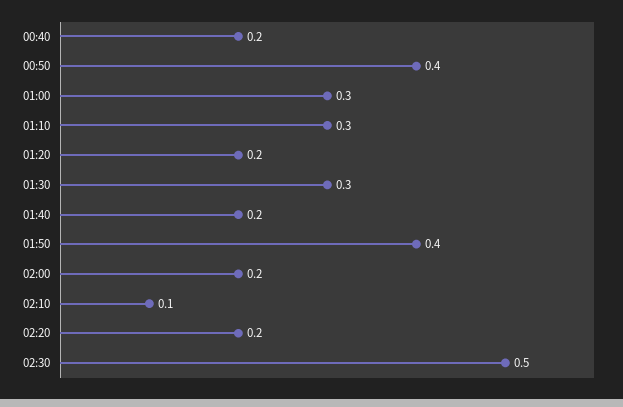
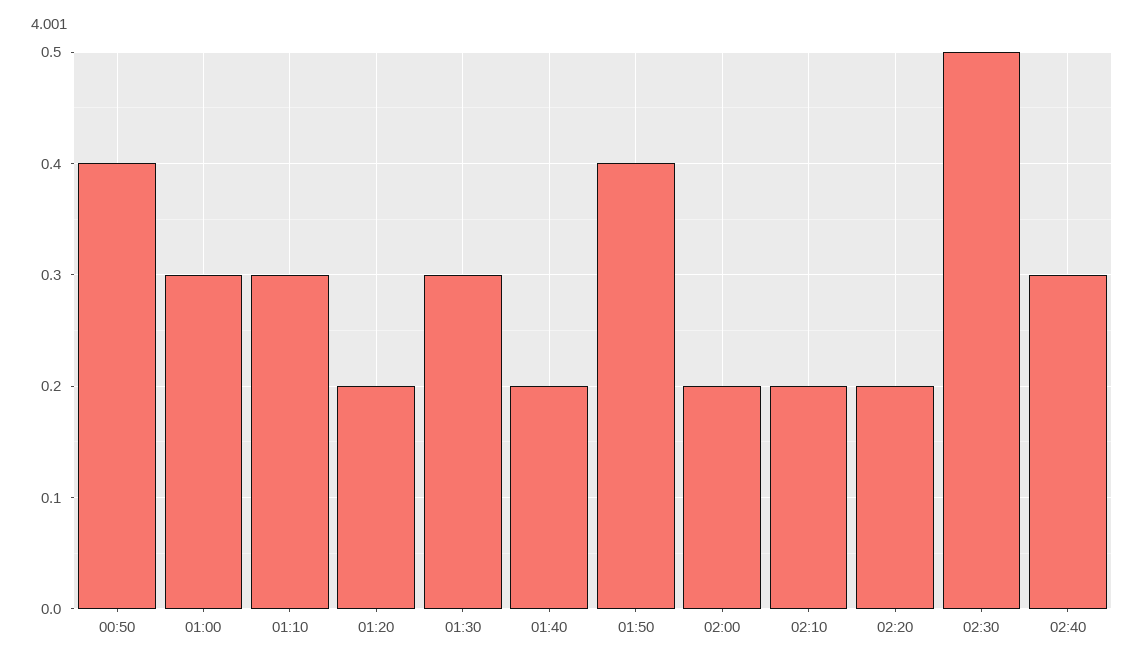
00:40: 0.2 -> none
02:10: 0.1 -> 0.2
02:40: none -> 0.3

